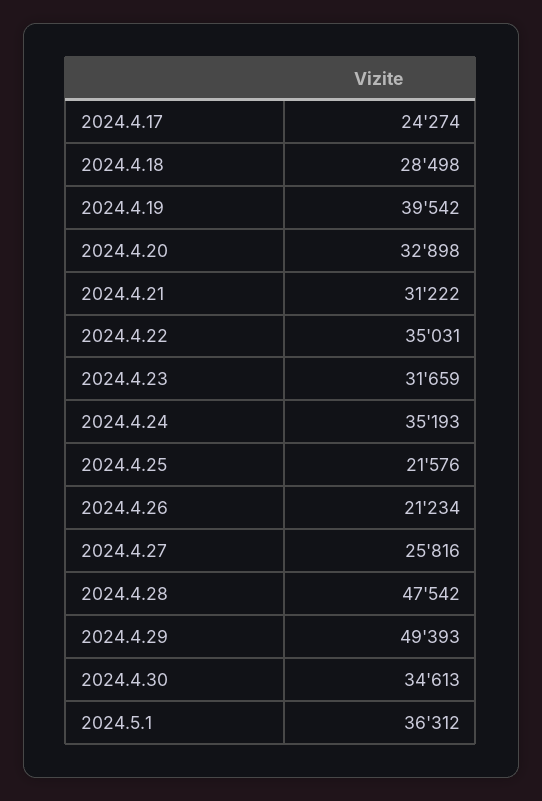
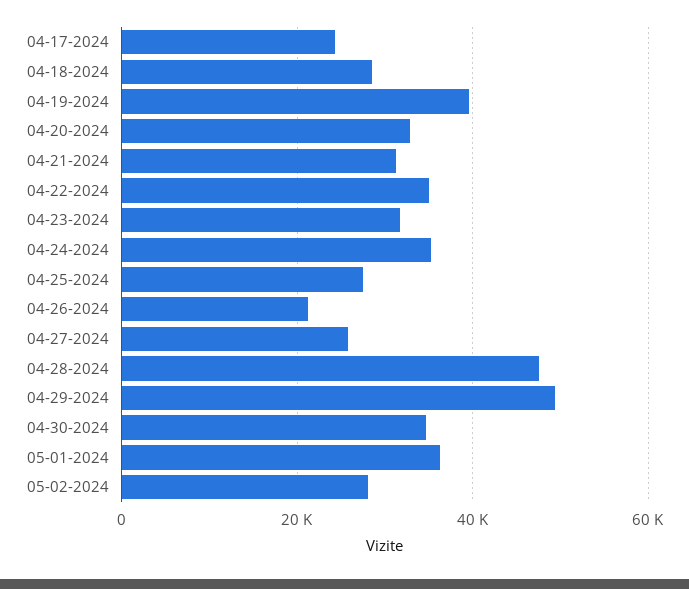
2024.4.25: 21576 -> 28000
05-02-2024: none -> 28000

